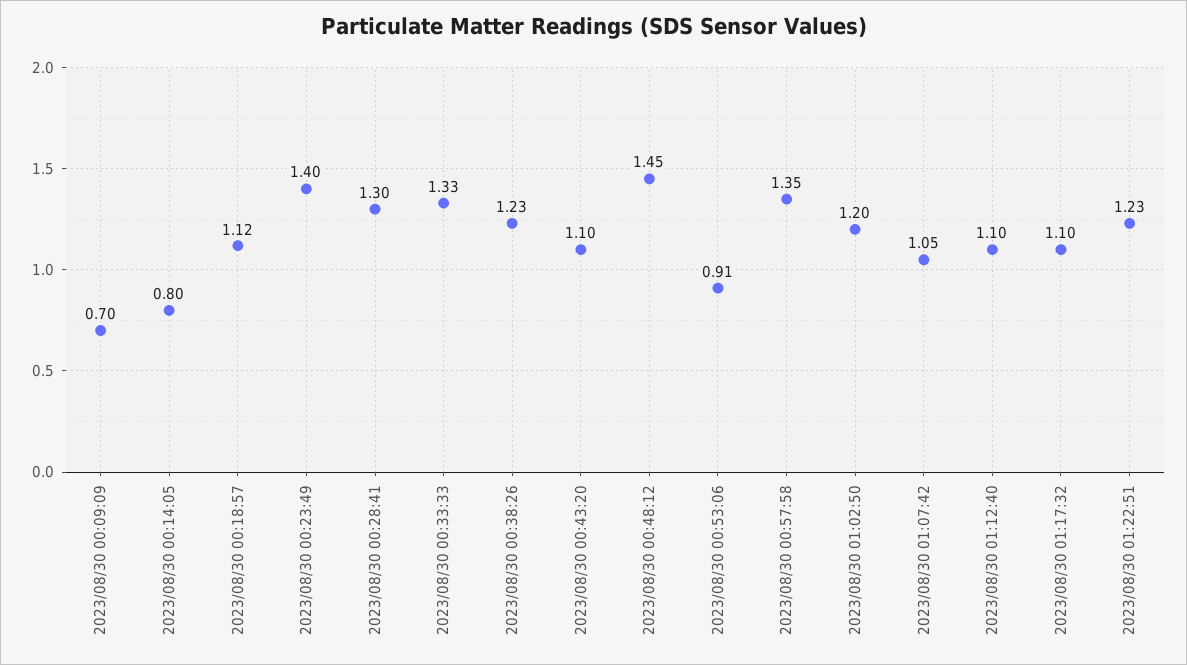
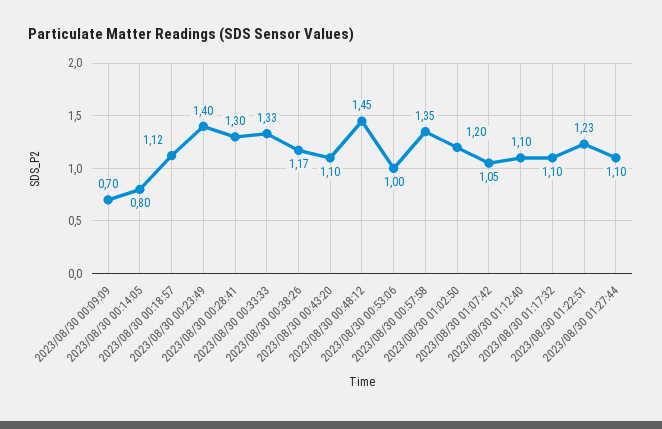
2023/08/30 00:38:26: 1.23 -> 1.17
2023/08/30 00:53:06: 0.91 -> 1
2023/08/30 01:27:44: none -> 1.1

